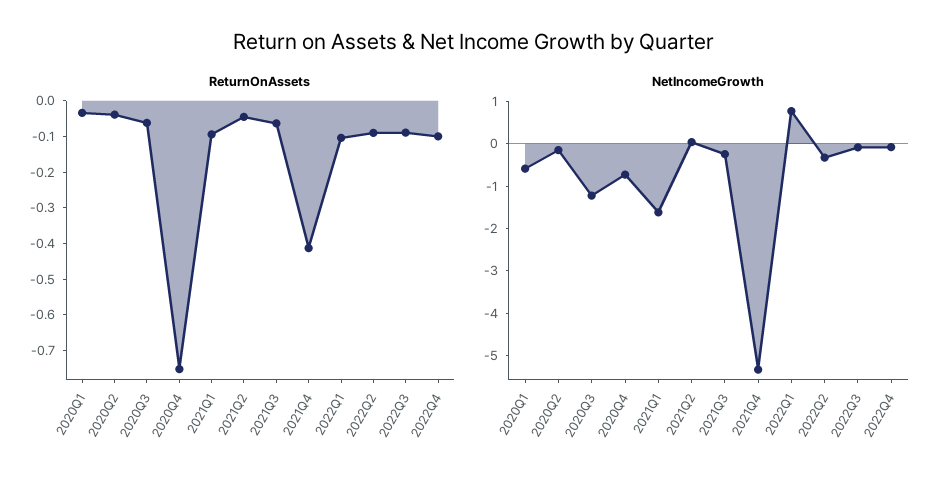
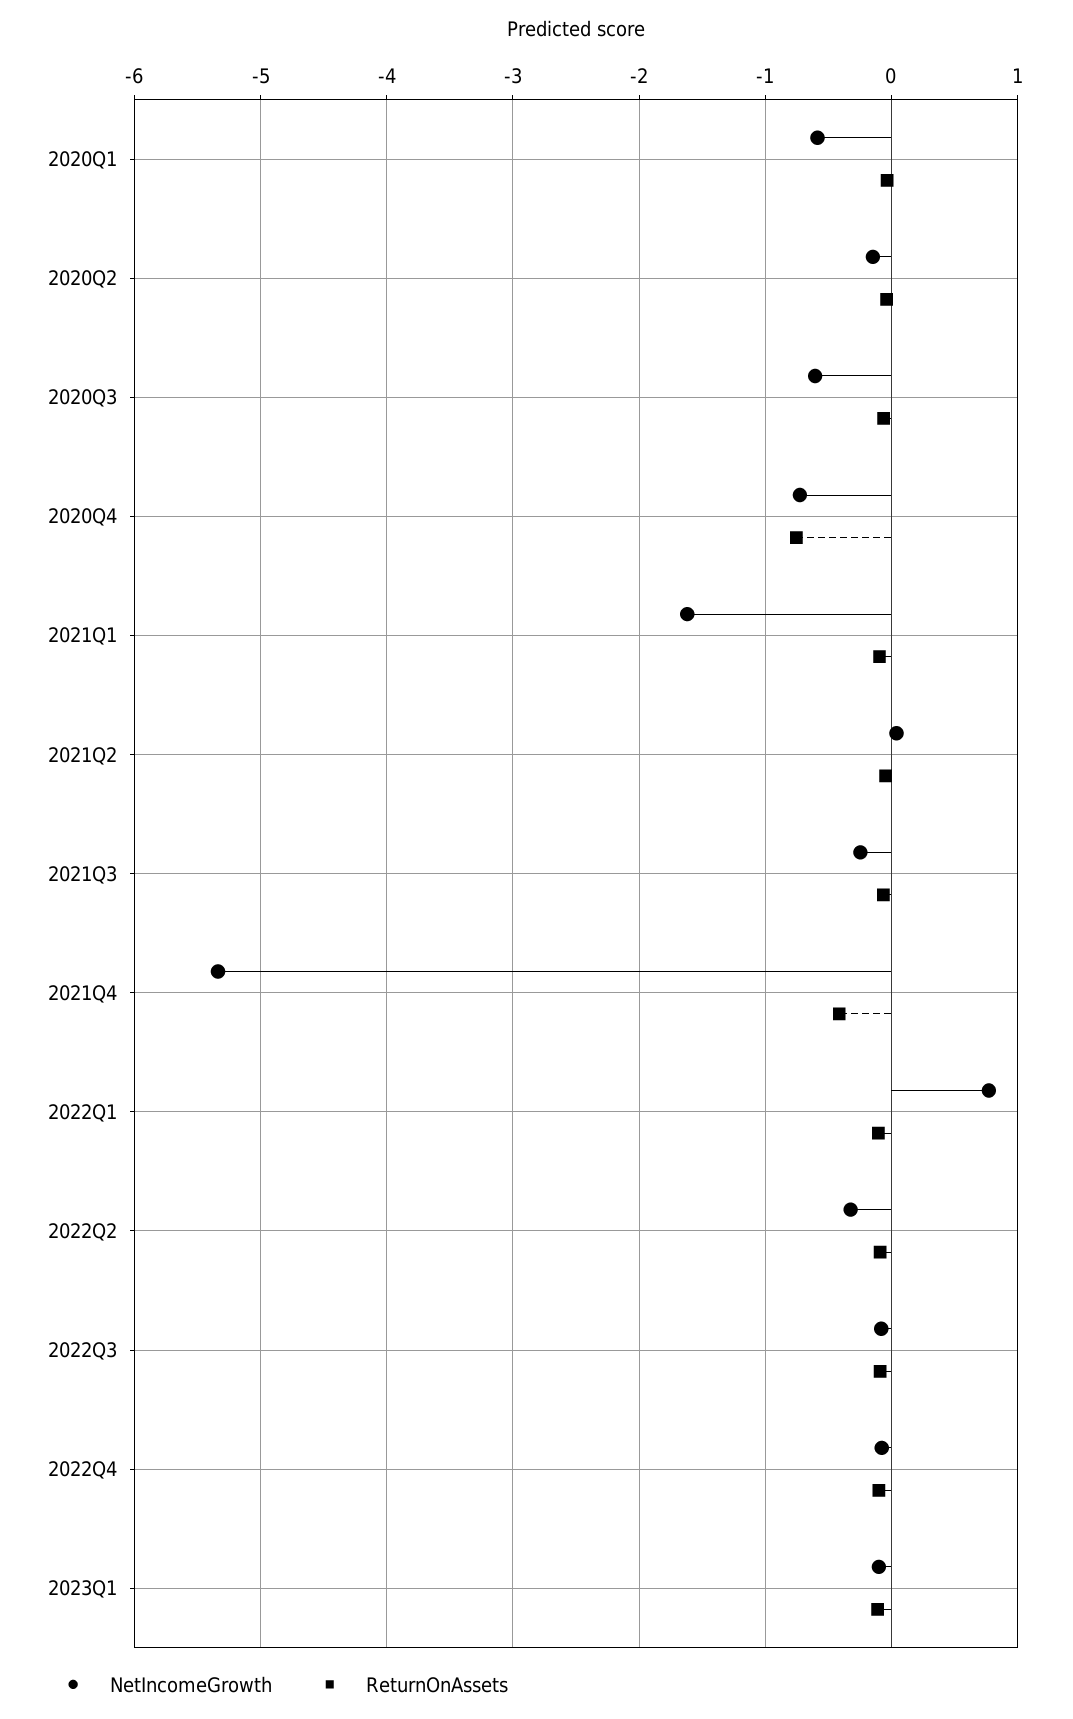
NetIncomeGrowth, 2020Q3: -1.2 -> -0.6
NetIncomeGrowth, 2023Q1: none -> -0.1
ReturnOnAssets, 2023Q1: none -> -0.1

